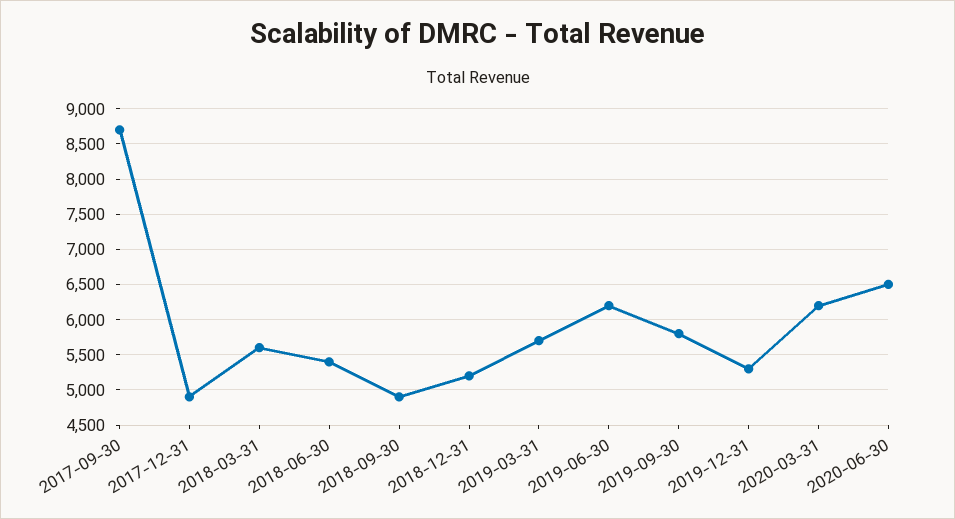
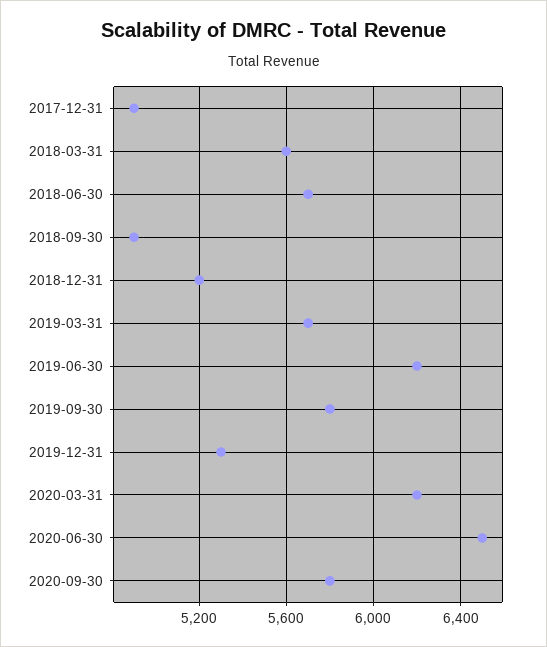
2017-09-30: 8700 -> none
2018-06-30: 5400 -> 5700
2020-09-30: none -> 5800

